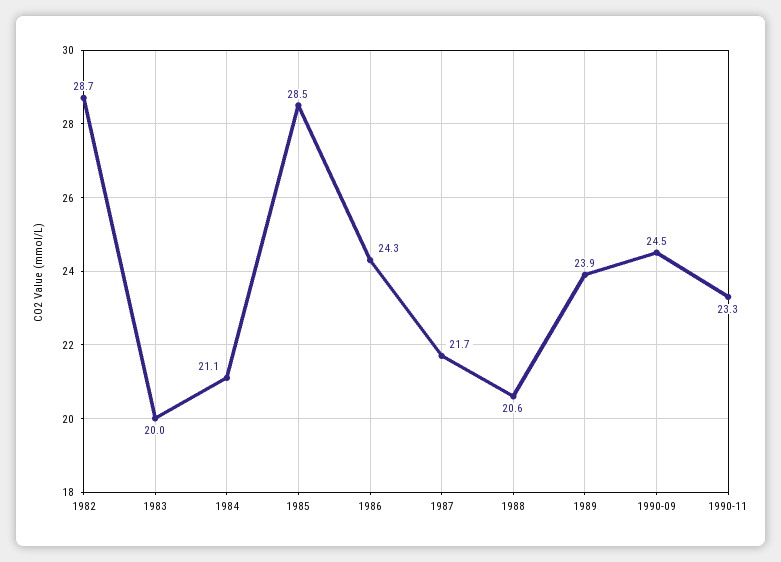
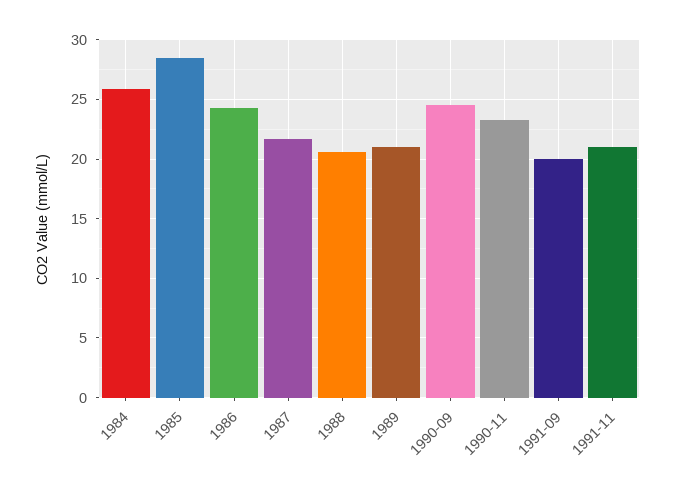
1982: 28.7 -> none
1983: 20 -> none
1984: 21.1 -> 26
1989: 23.9 -> 21
1991-09: none -> 20
1991-11: none -> 21

